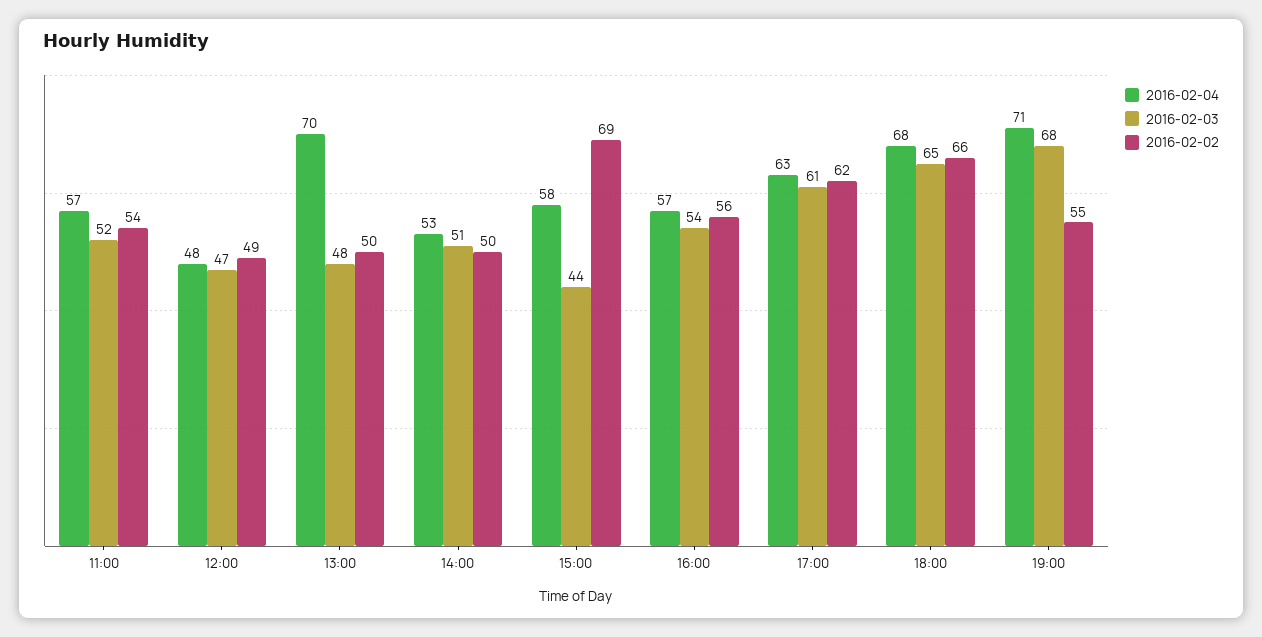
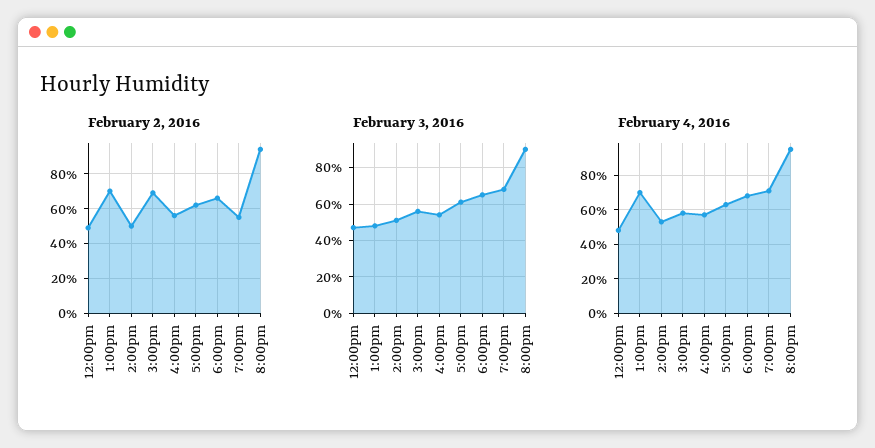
2016-02-04, 11:00: 57 -> none
2016-02-03, 11:00: 52 -> none
2016-02-02, 11:00: 54 -> none
2016-02-02, 13:00: 50 -> 70
2016-02-03, 15:00: 44 -> 55
2016-02-02, 8:00pm: none -> 95
2016-02-03, 8:00pm: none -> 90
2016-02-04, 8:00pm: none -> 95

